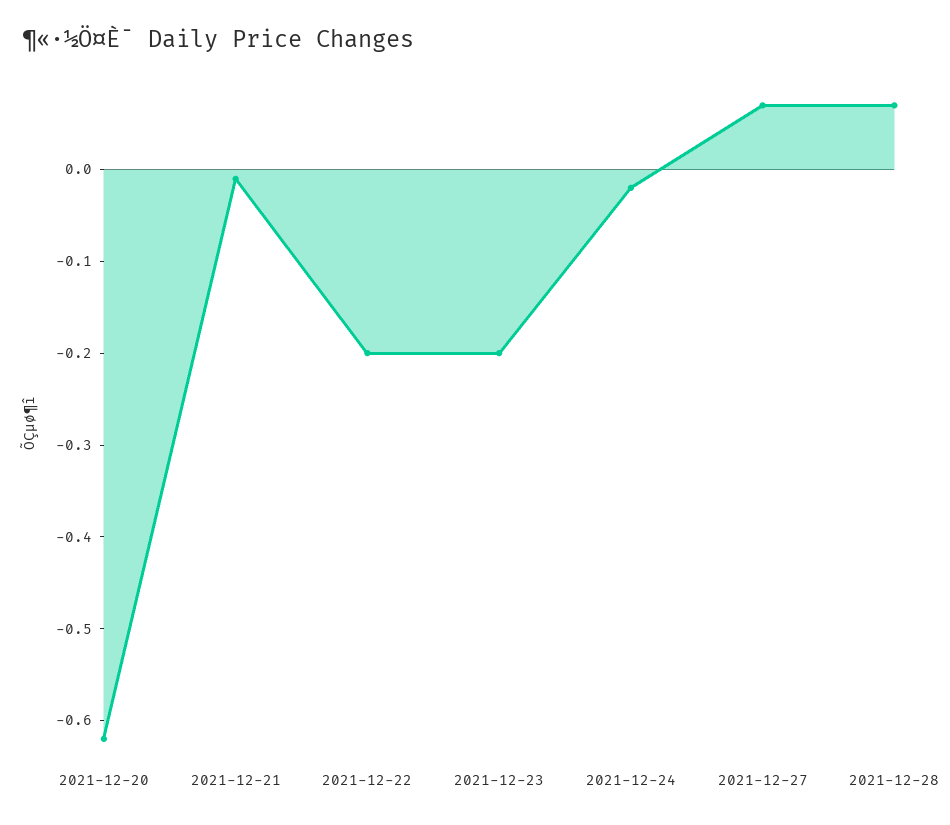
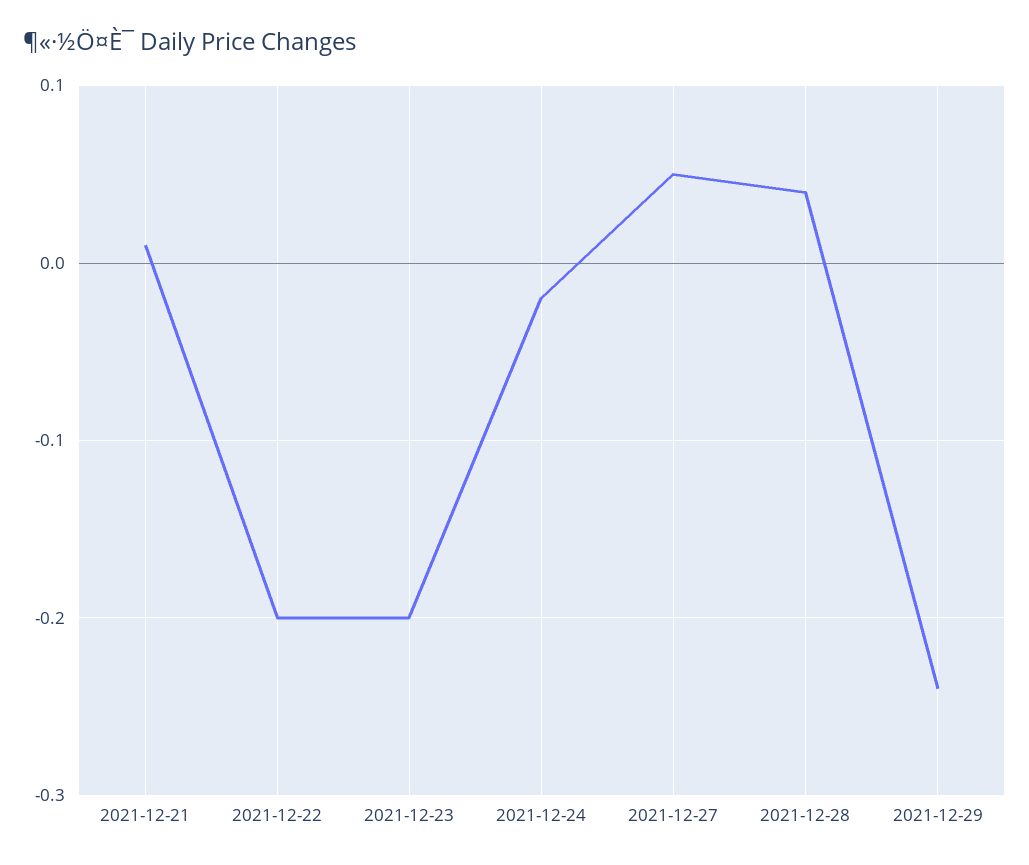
2021-12-20: -0.62 -> none
2021-12-21: -0.01 -> 0.01
2021-12-27: 0.07 -> 0.05
2021-12-28: 0.07 -> 0.04
2021-12-29: none -> -0.24

